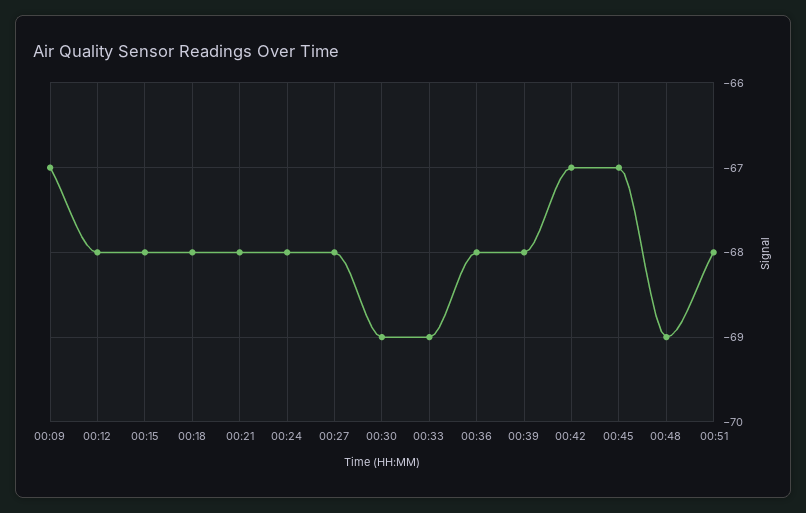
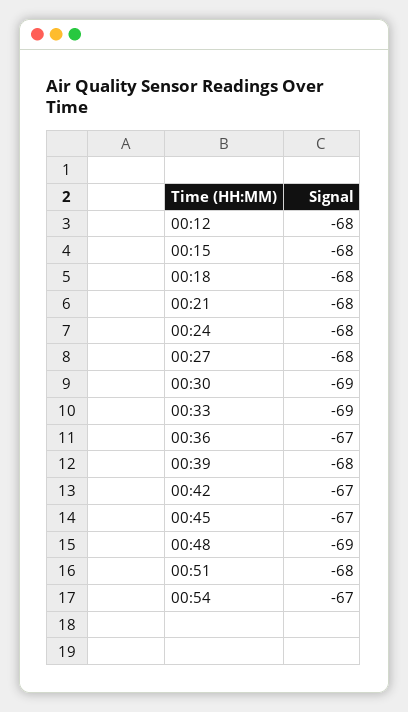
00:09: -67 -> none
00:36: -68 -> -67
00:54: none -> -67

